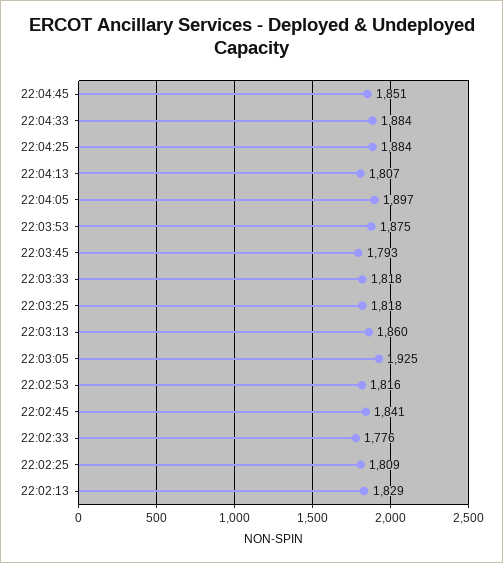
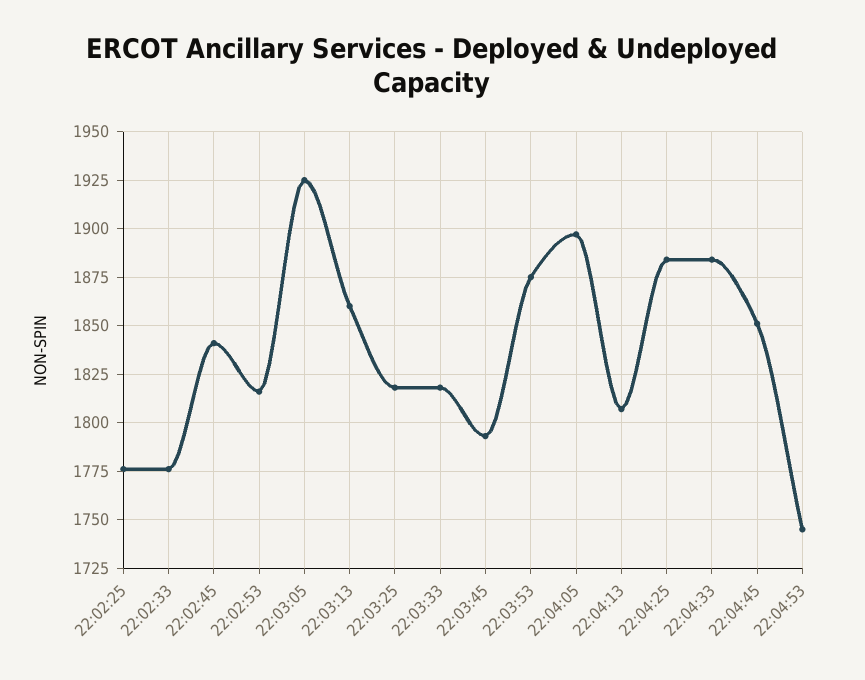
22:02:25: 1809 -> 1775
22:02:13: 1829 -> none
22:04:53: none -> 1745

